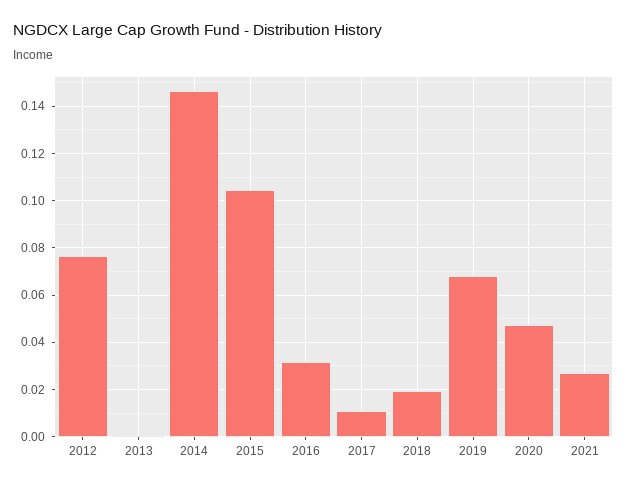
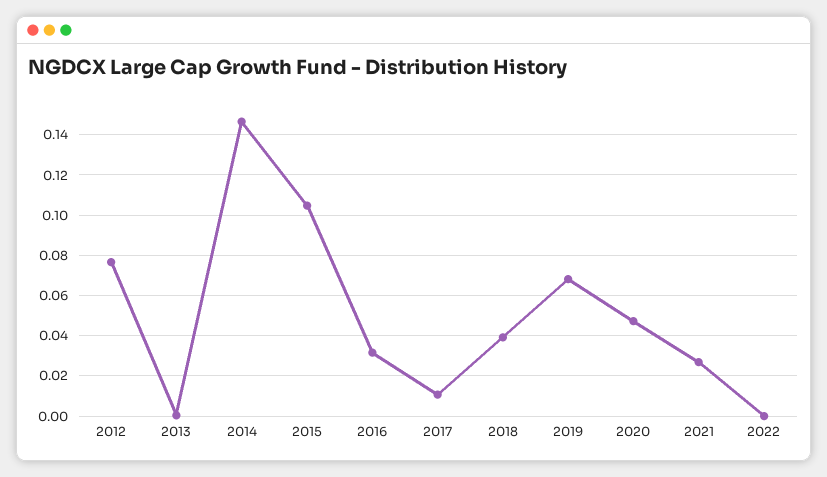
2018: 0.02 -> 0.04
2022: none -> 0

